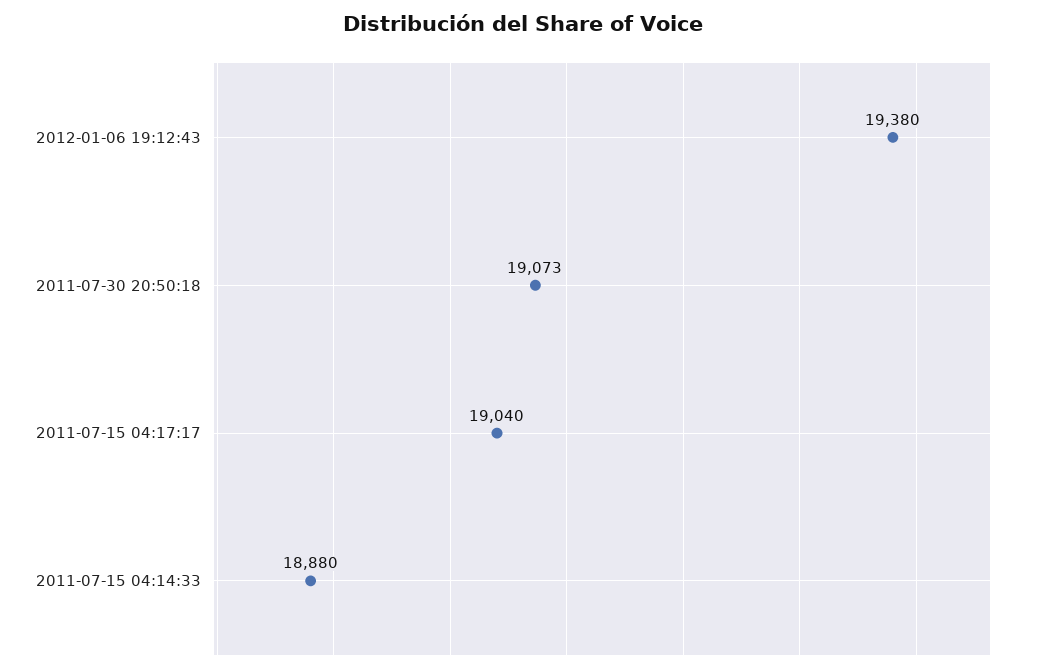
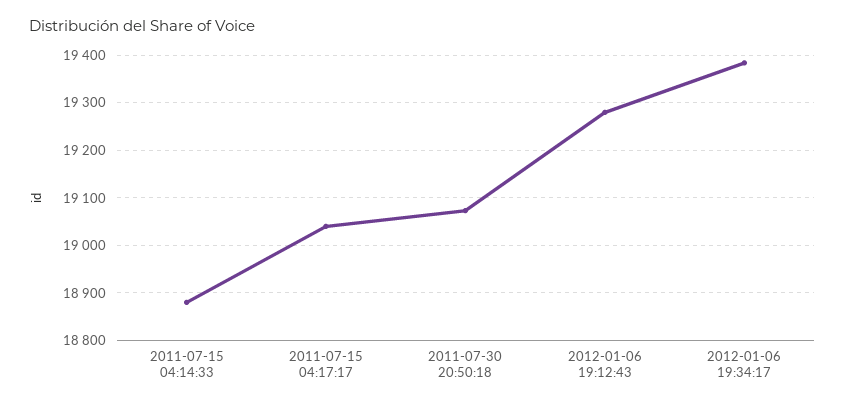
2012-01-06 19:12:43: 19380 -> 19280
2012-01-06 19:34:17: none -> 19380

